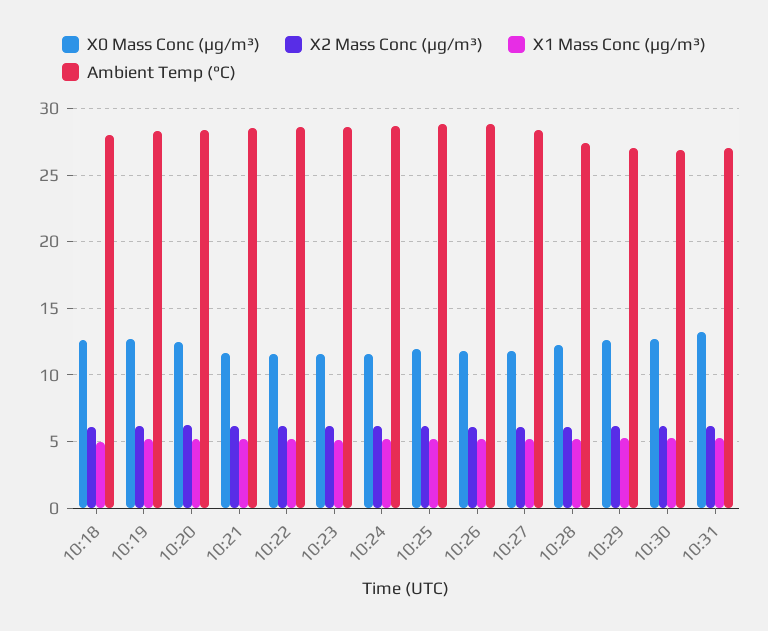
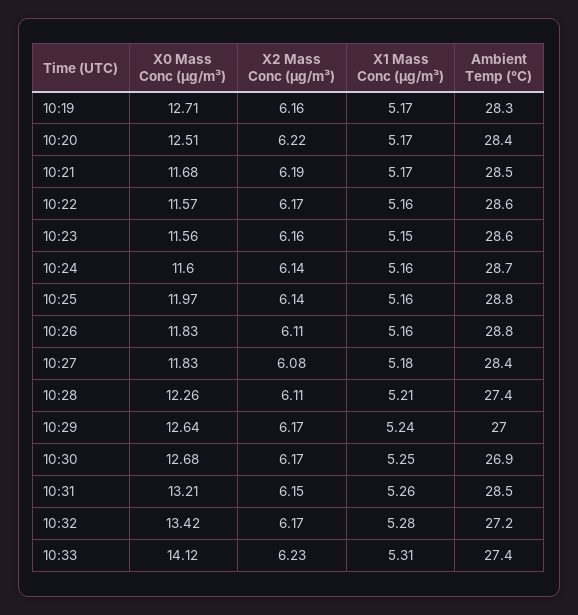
X0 Mass Conc (μg/m³), 10:18: 12.5 -> none
X2 Mass Conc (μg/m³), 10:18: 6 -> none
X1 Mass Conc (μg/m³), 10:18: 5 -> none
Ambient Temp (°C), 10:18: 28 -> none
Ambient Temp (°C), 10:31: 27 -> 28.5
X0 Mass Conc (μg/m³), 10:32: none -> 13.42
X2 Mass Conc (μg/m³), 10:32: none -> 6.17
X1 Mass Conc (μg/m³), 10:32: none -> 5.28
Ambient Temp (°C), 10:32: none -> 27.2
X0 Mass Conc (μg/m³), 10:33: none -> 14.12
X2 Mass Conc (μg/m³), 10:33: none -> 6.23
X1 Mass Conc (μg/m³), 10:33: none -> 5.31
Ambient Temp (°C), 10:33: none -> 27.4

